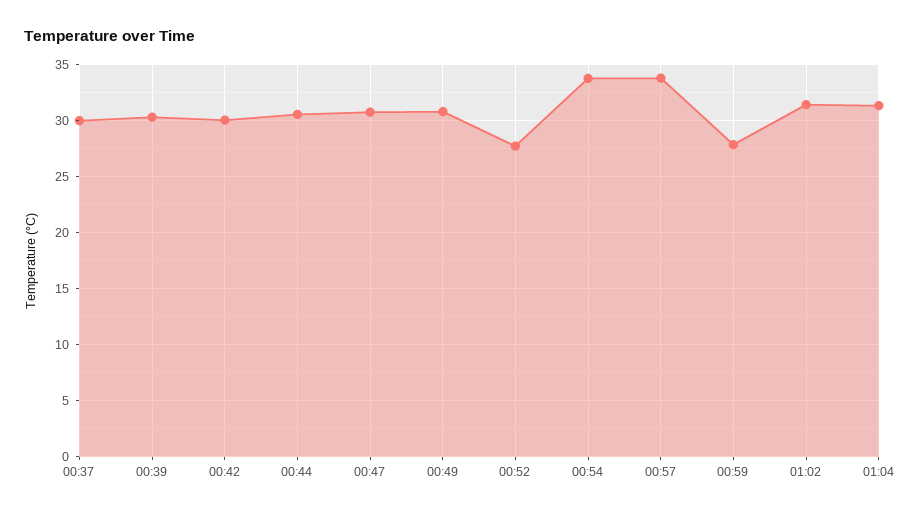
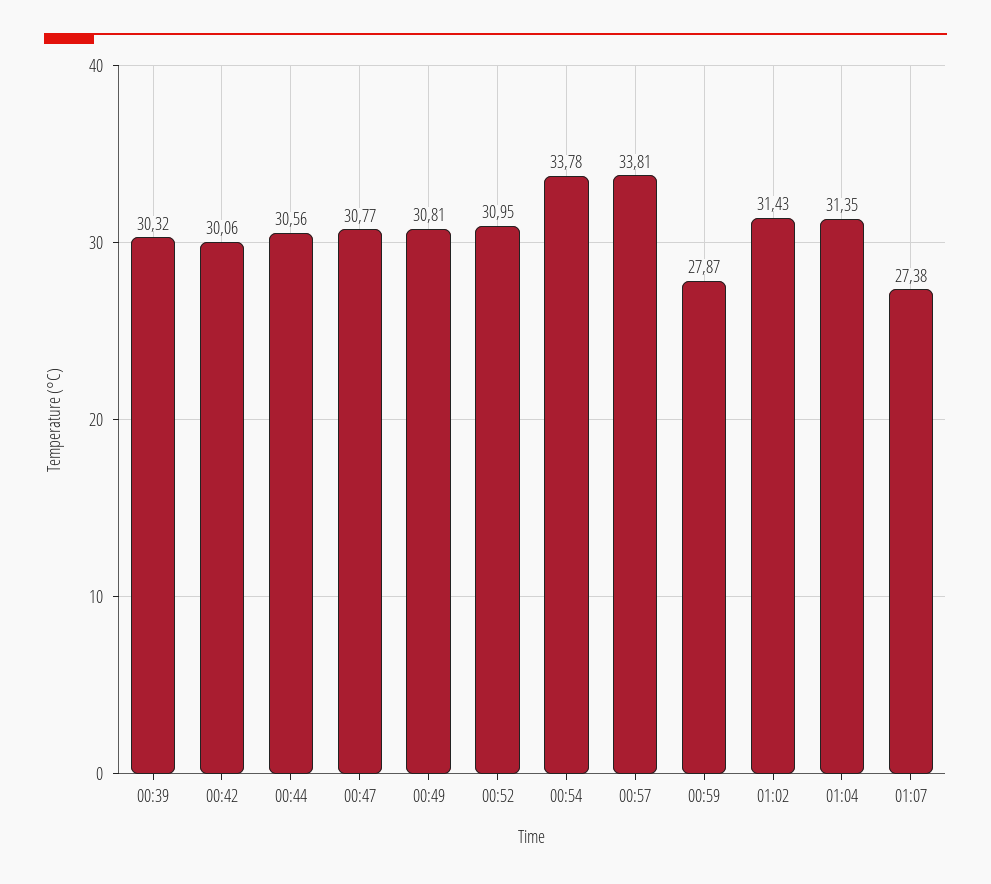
00:37: 30 -> none
00:52: 28 -> 30.95
01:07: none -> 27.38

